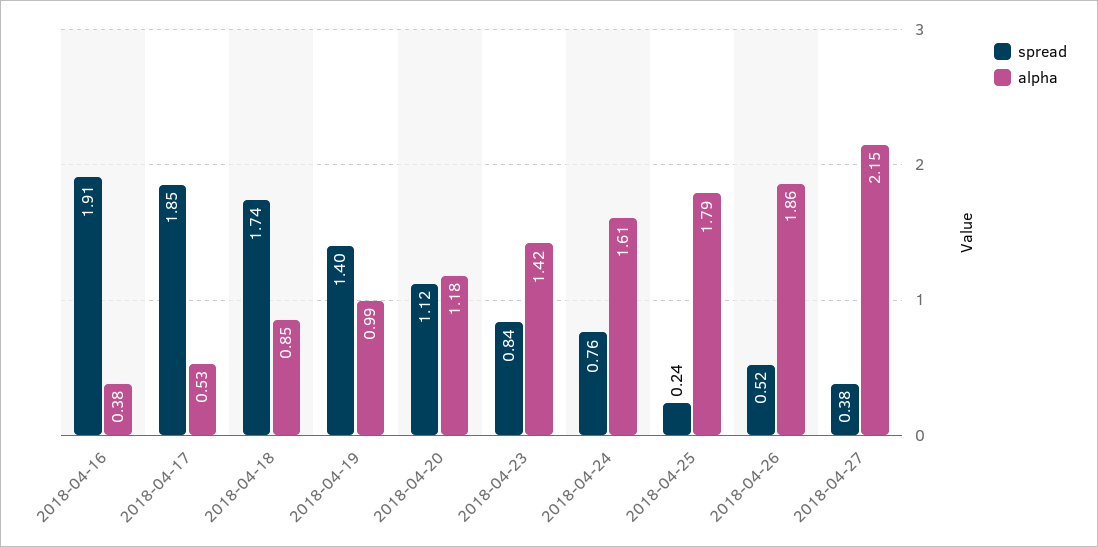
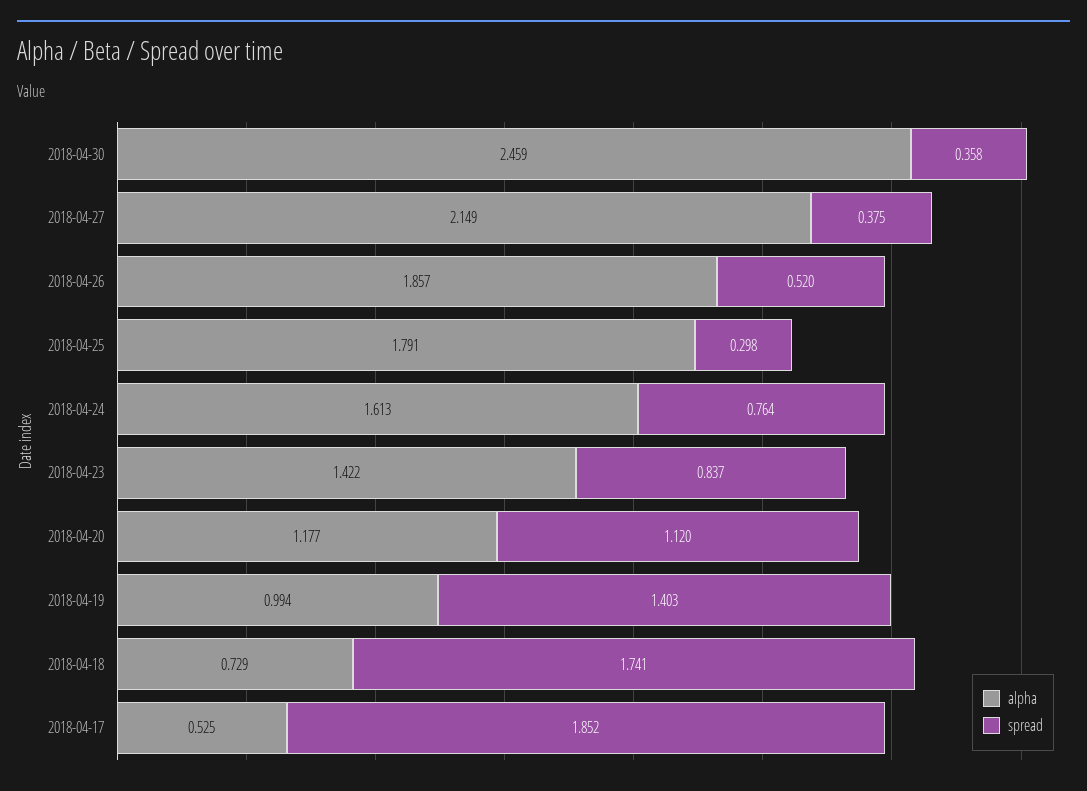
spread, 2018-04-16: 1.91 -> none
alpha, 2018-04-16: 0.38 -> none
alpha, 2018-04-18: 0.85 -> 0.729
spread, 2018-04-25: 0.24 -> 0.298
alpha, 2018-04-30: none -> 2.459
spread, 2018-04-30: none -> 0.358

